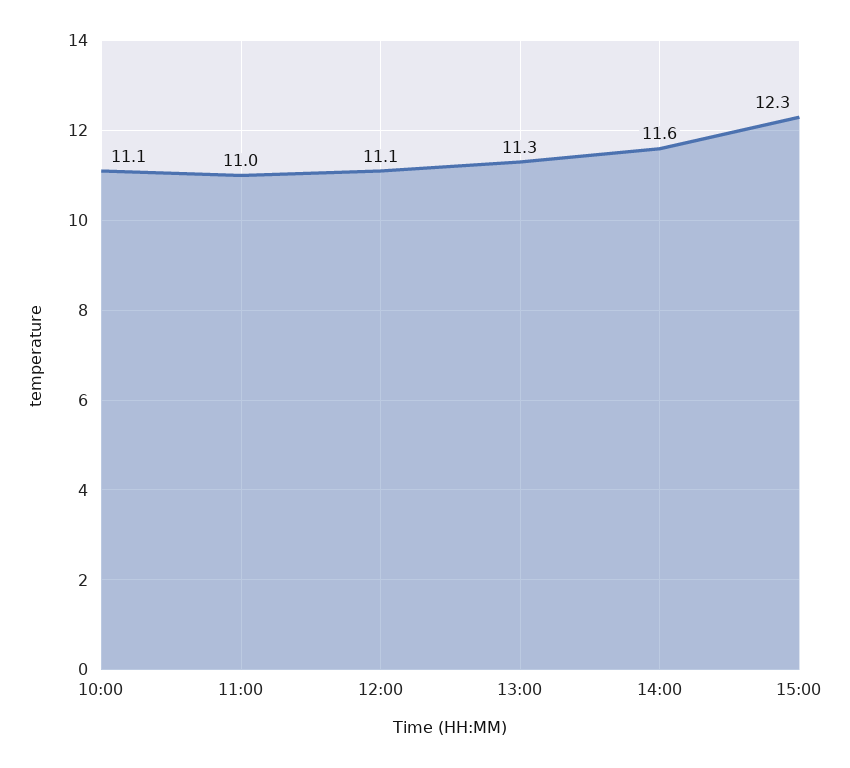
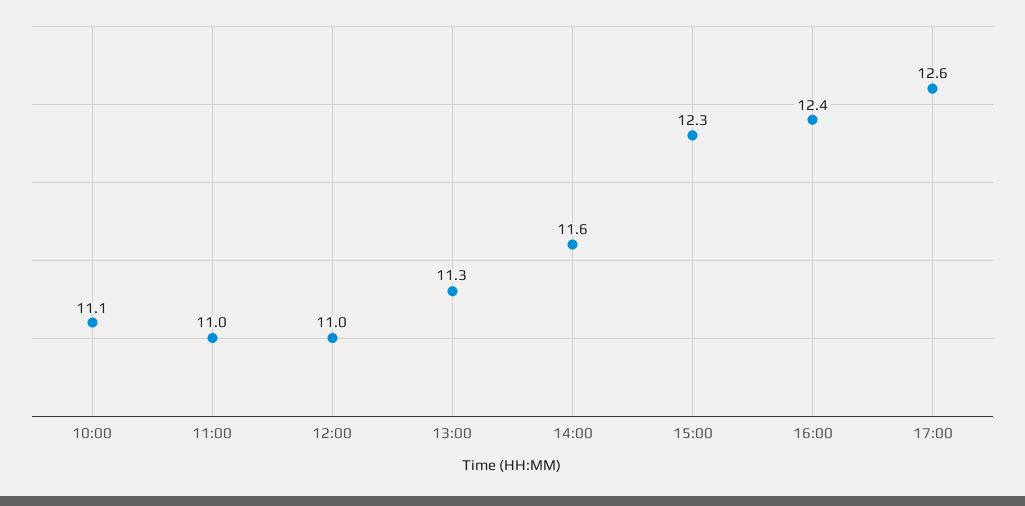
12:00: 11.1 -> 11
16:00: none -> 12.4
17:00: none -> 12.6

